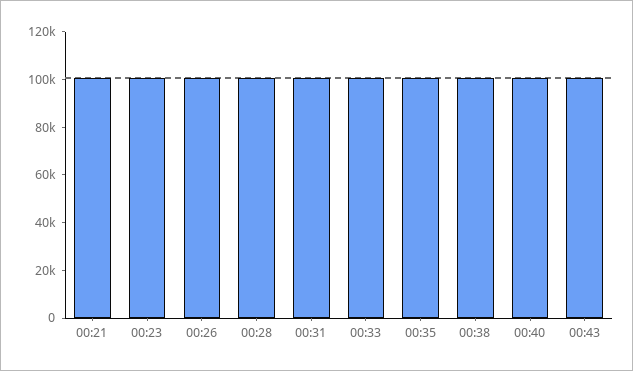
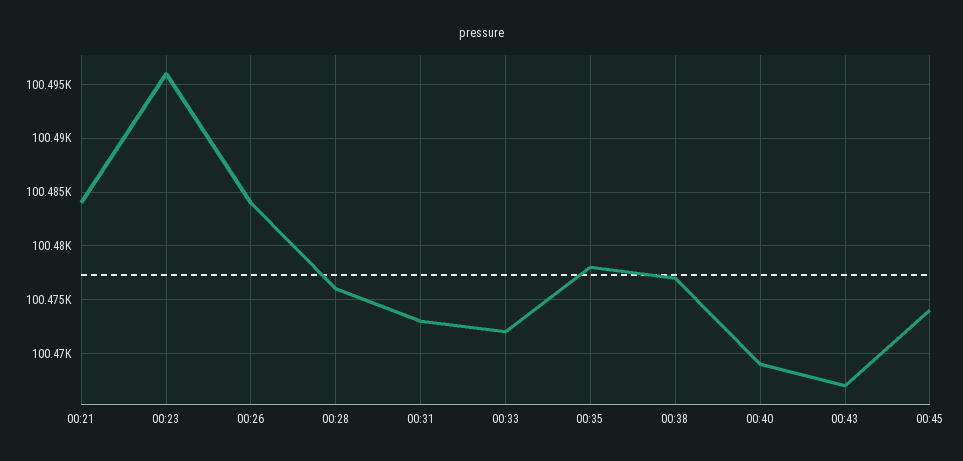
00:45: none -> 100474

